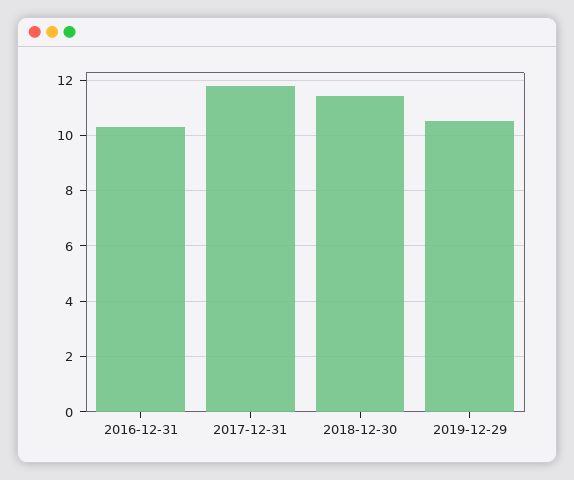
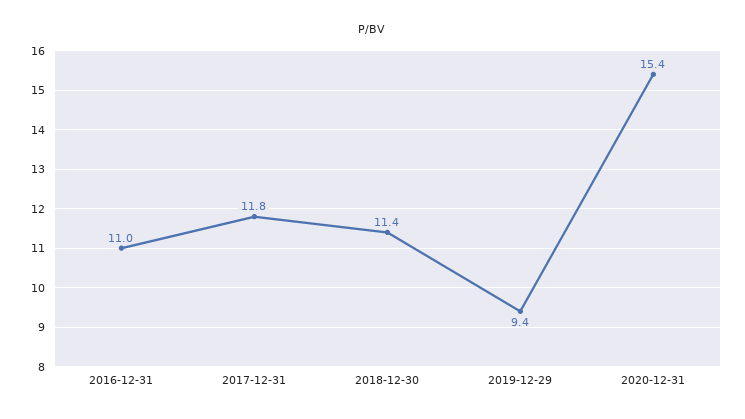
2016-12-31: 10.25 -> 11
2019-12-29: 10.5 -> 9.4
2020-12-31: none -> 15.4

